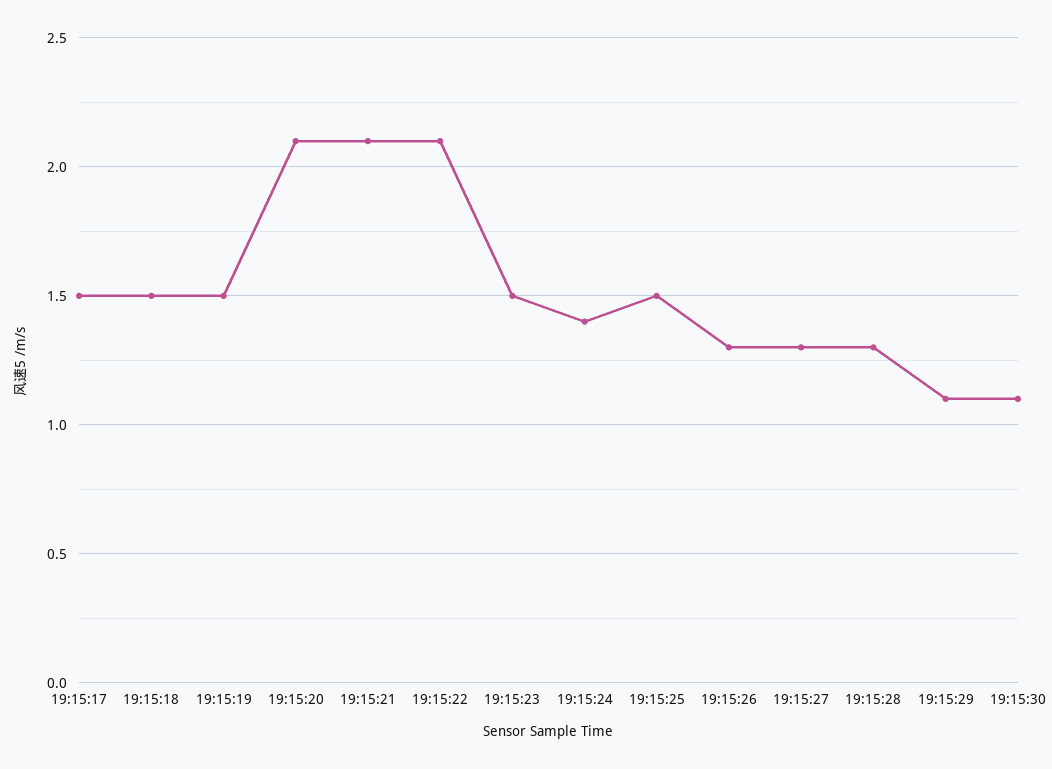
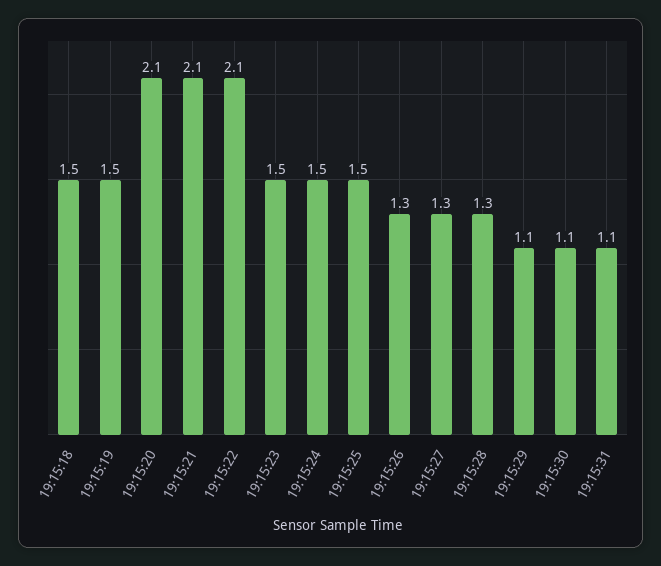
19:15:17: 1.5 -> none
19:15:24: 1.4 -> 1.5
19:15:31: none -> 1.1

